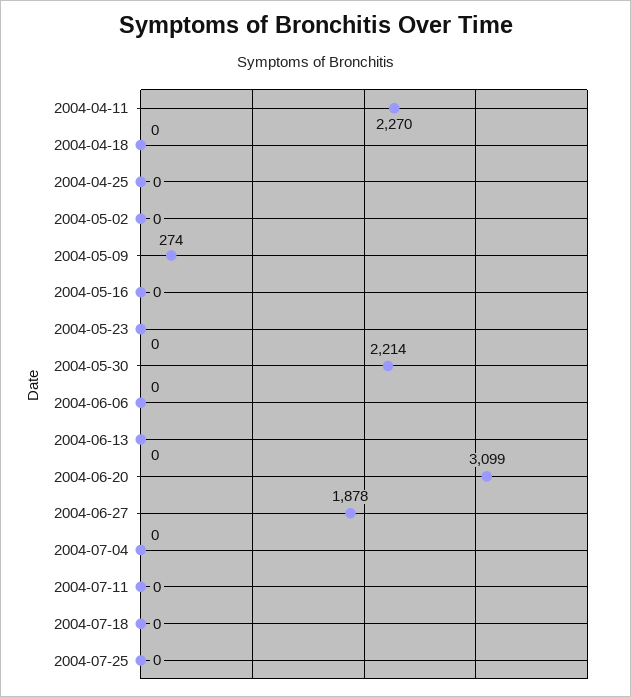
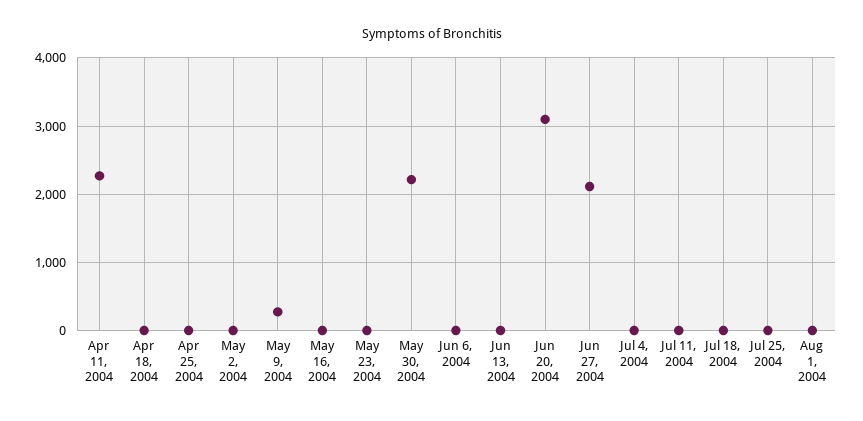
2004-06-27: 1878 -> 2100
Aug 1, 2004: none -> 0

